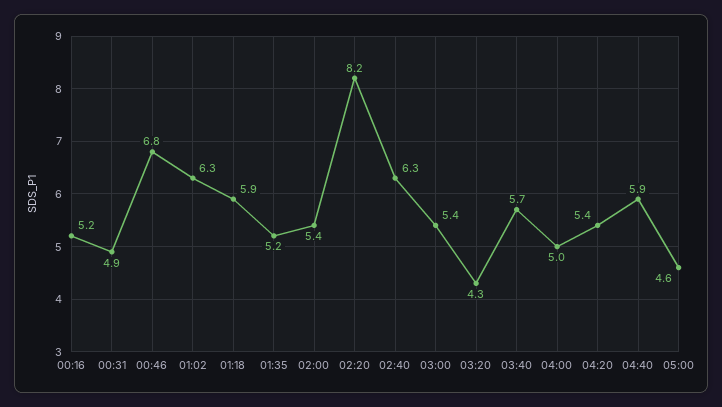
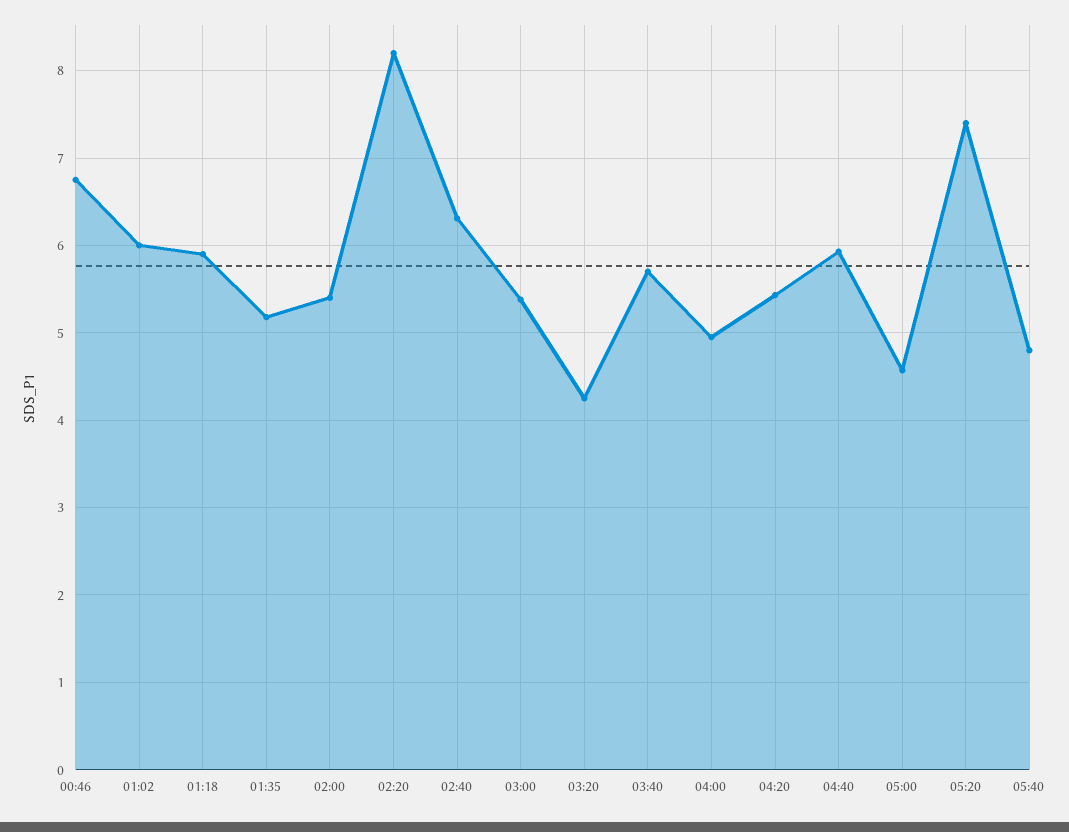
00:16: 5.2 -> none
00:31: 4.9 -> none
01:02: 6.3 -> 6
05:20: none -> 7.4
05:40: none -> 4.8

